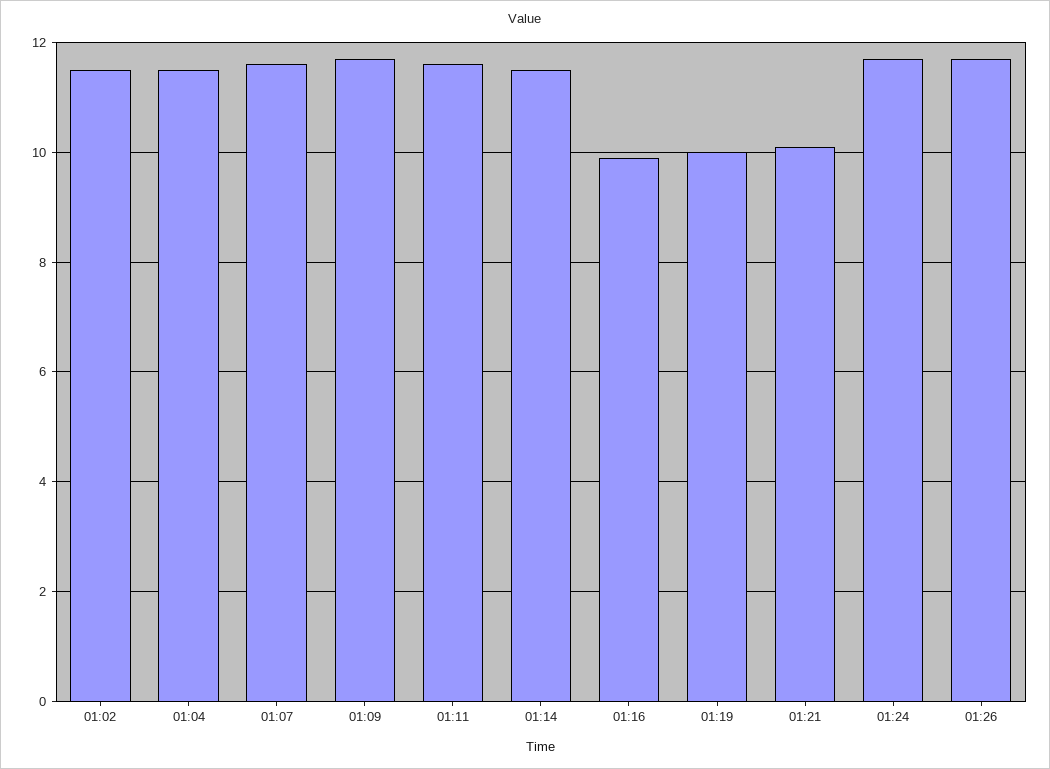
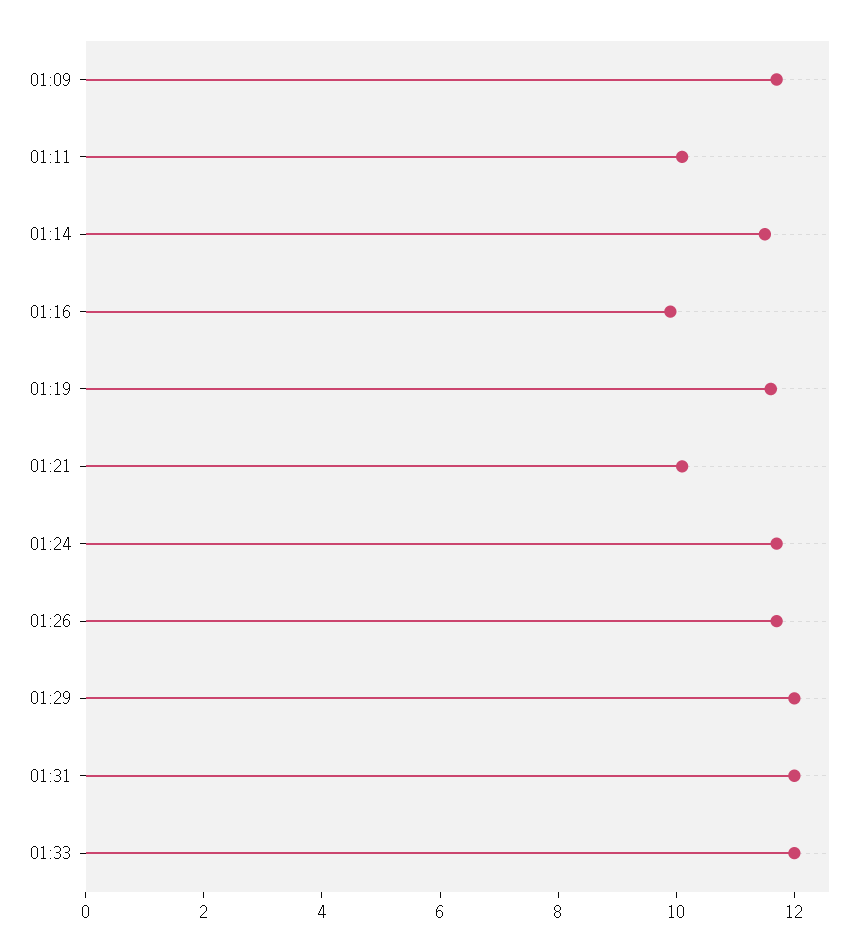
01:02: 11.5 -> none
01:04: 11.5 -> none
01:07: 11.5 -> none
01:11: 11.5 -> 10
01:19: 10 -> 11.5
01:29: none -> 12
01:31: none -> 12
01:33: none -> 12

